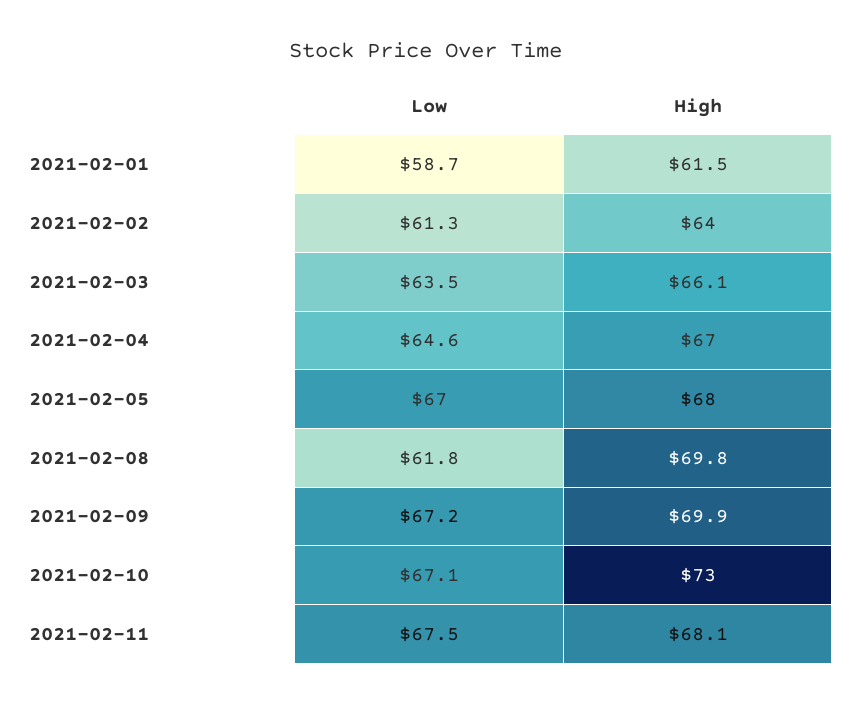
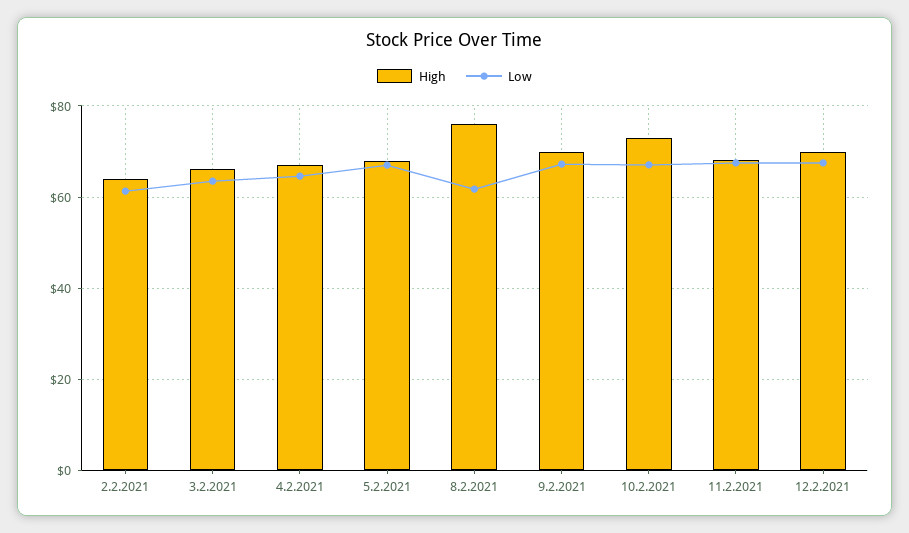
Low, 2021-02-01: 58.7 -> none
High, 2021-02-01: 61.5 -> none
High, 2021-02-08: 69.8 -> 76
High, 12.2.2021: none -> 70
Low, 12.2.2021: none -> 68

